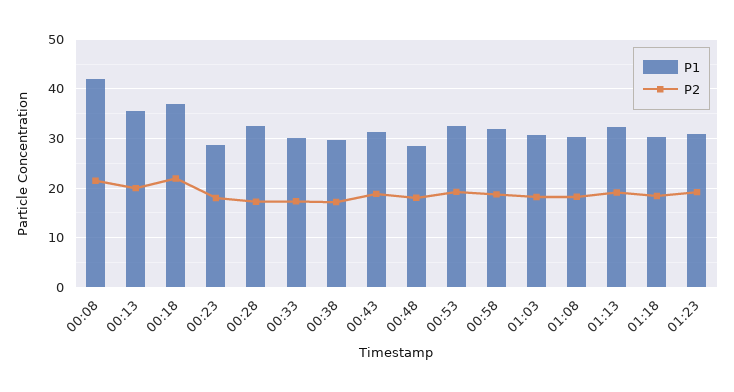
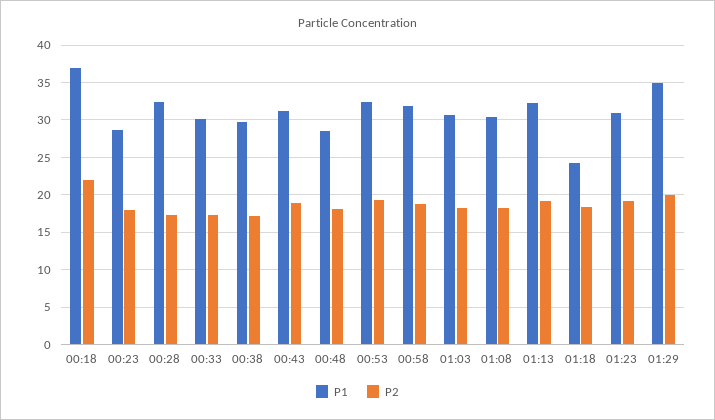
P1, 00:08: 42 -> none
P2, 00:08: 22 -> none
P1, 00:13: 36 -> none
P2, 00:13: 20 -> none
P1, 01:18: 30 -> 24
P1, 01:29: none -> 35
P2, 01:29: none -> 20

